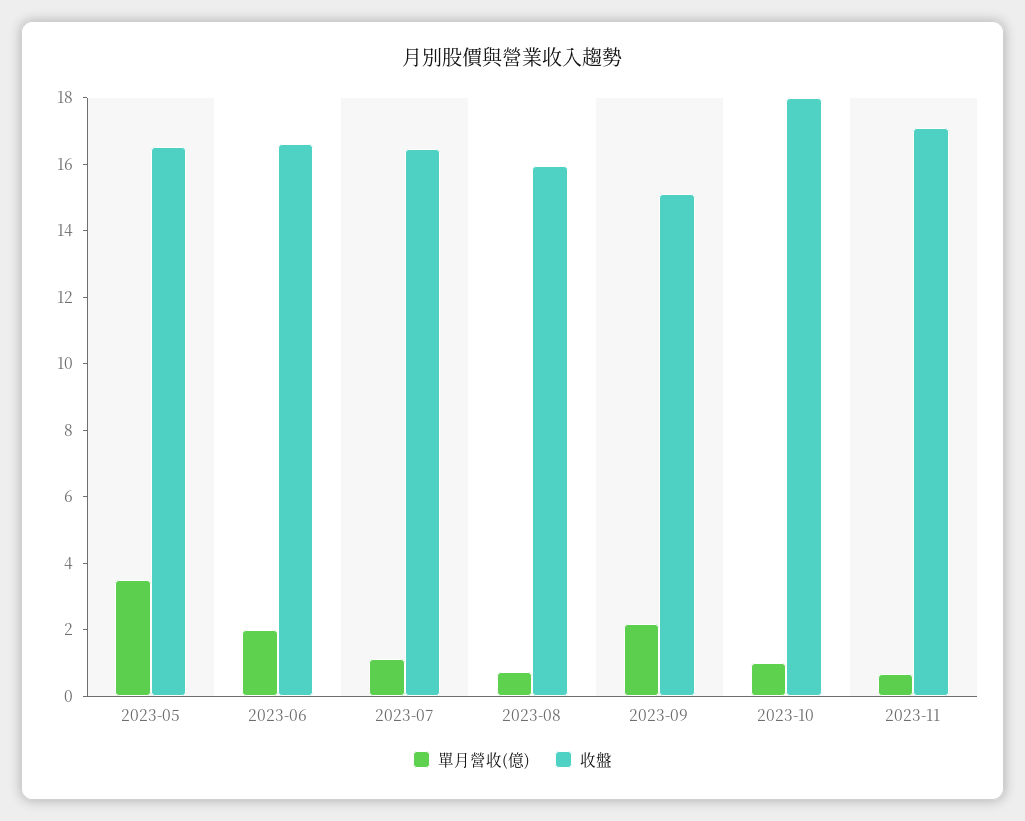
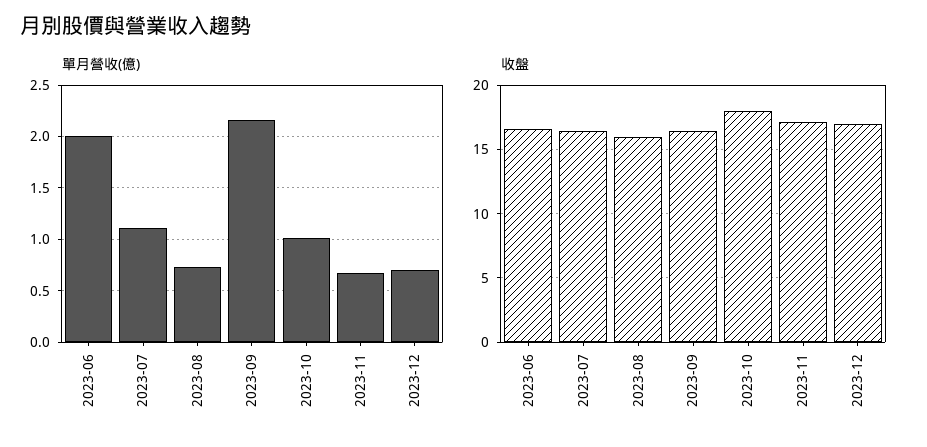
單月營收(億), 2023-05: 3.5 -> none
收盤, 2023-05: 16.5 -> none
收盤, 2023-09: 15 -> 16.5
單月營收(億), 2023-12: none -> 0.7
收盤, 2023-12: none -> 17

